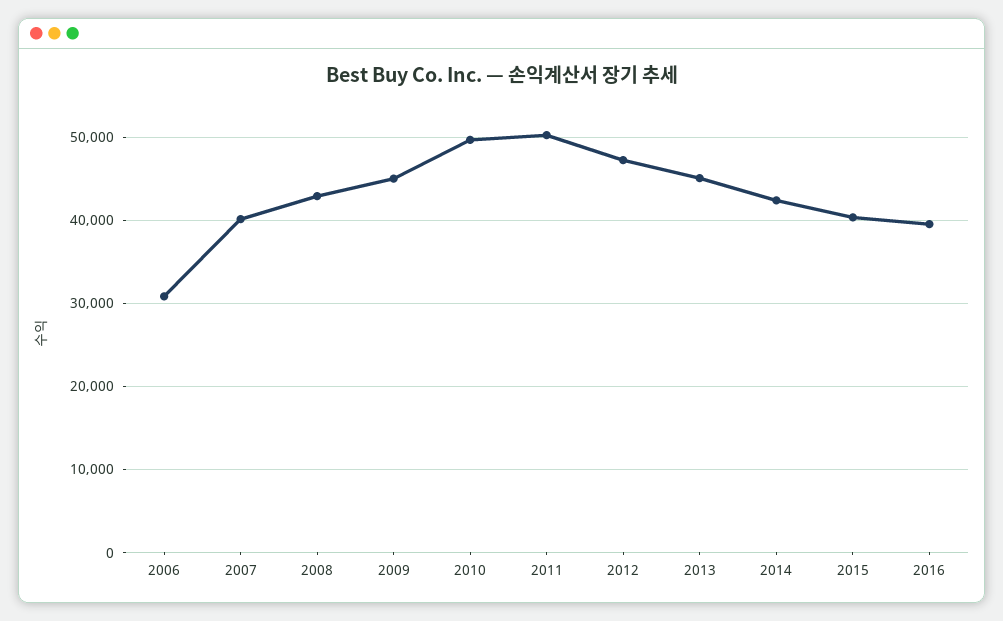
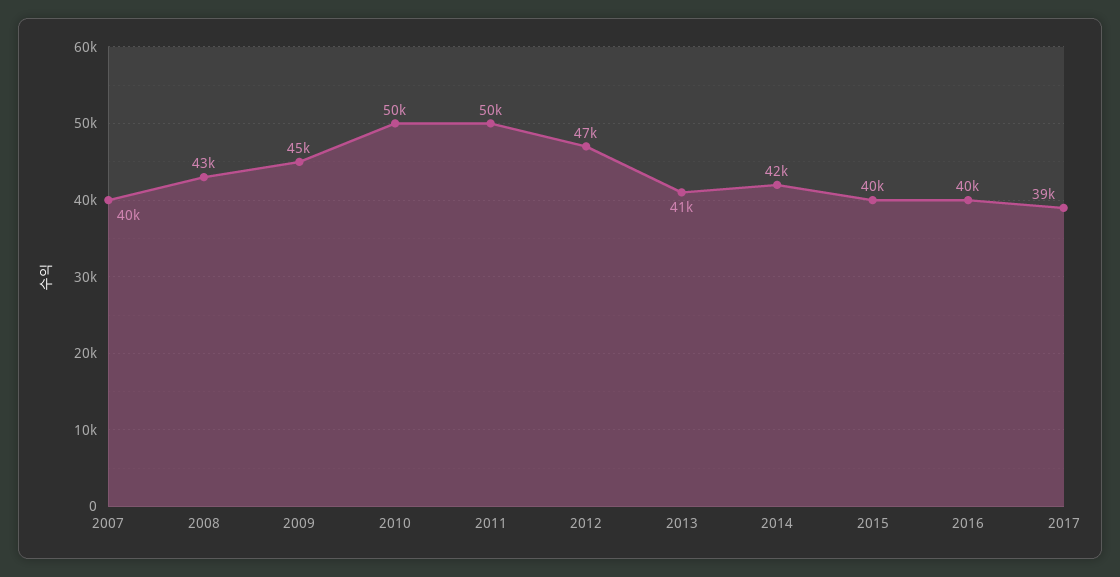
2006: 31000 -> none
2013: 45000 -> 41000
2017: none -> 39000

